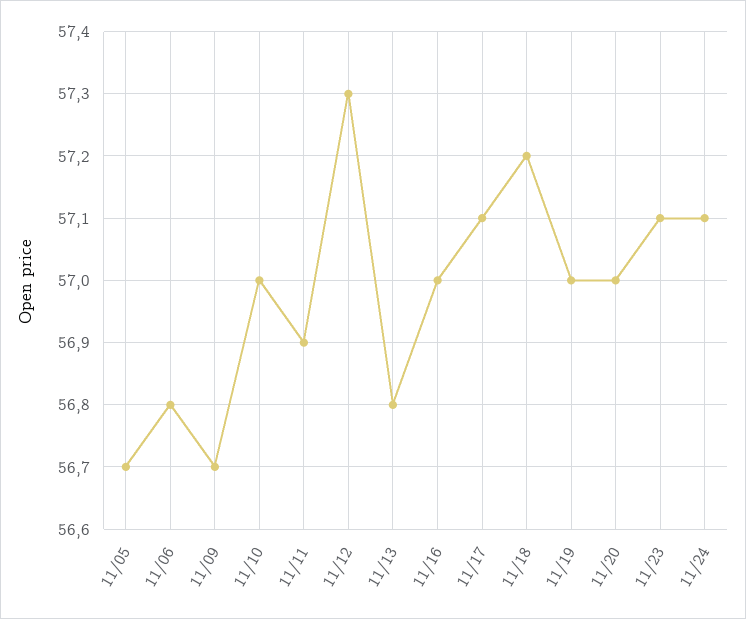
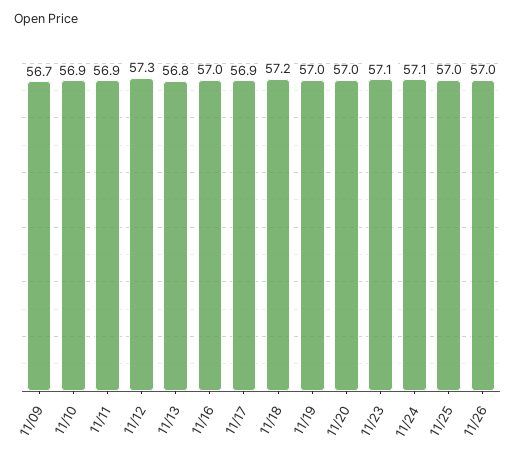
11/05: 56.7 -> none
11/06: 56.8 -> none
11/10: 57 -> 56.9
11/17: 57.1 -> 56.9
11/25: none -> 57
11/26: none -> 57

